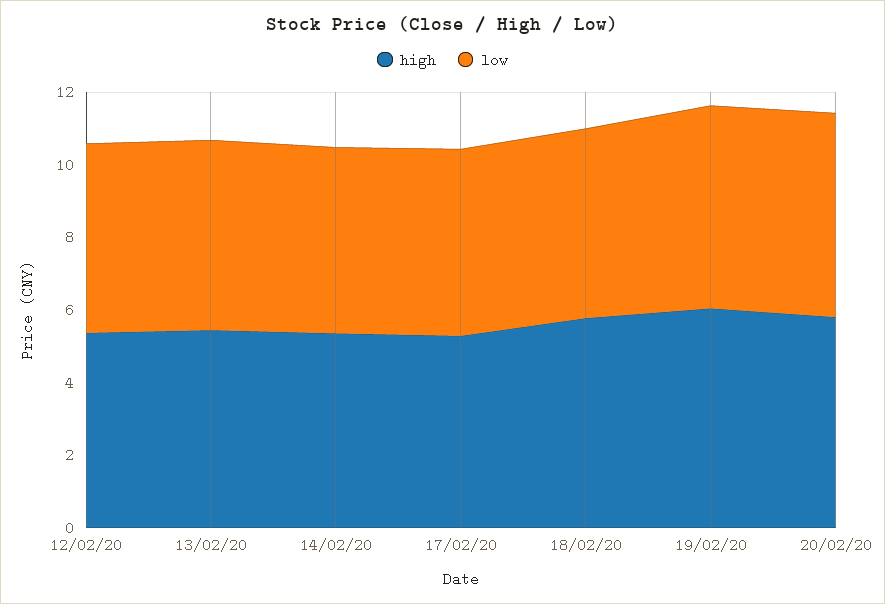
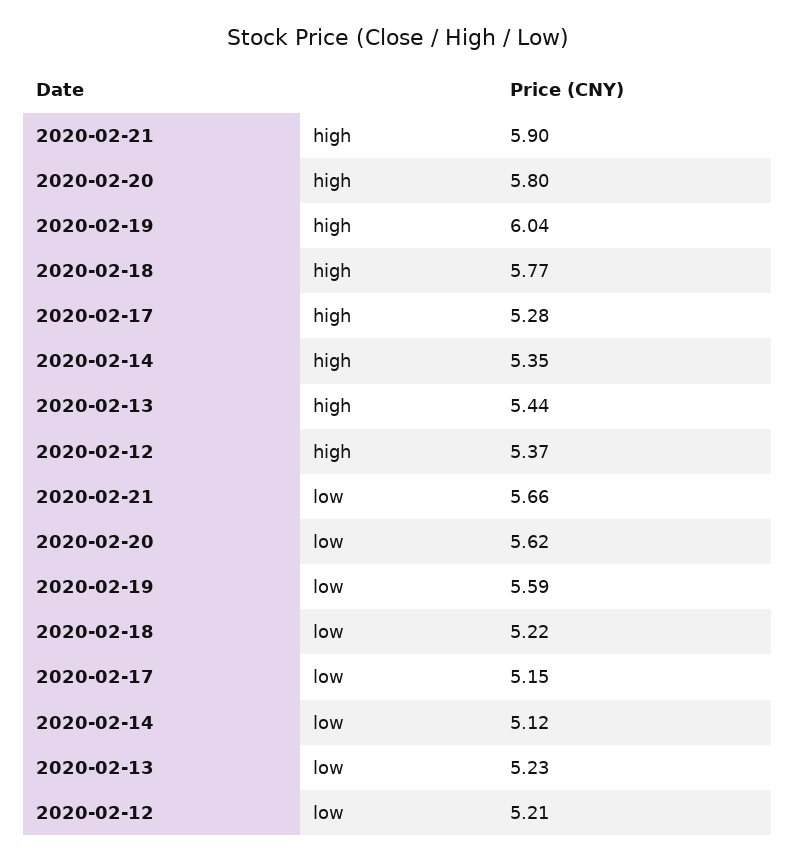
high, 2020-02-21: none -> 5.9
low, 2020-02-21: none -> 5.66

